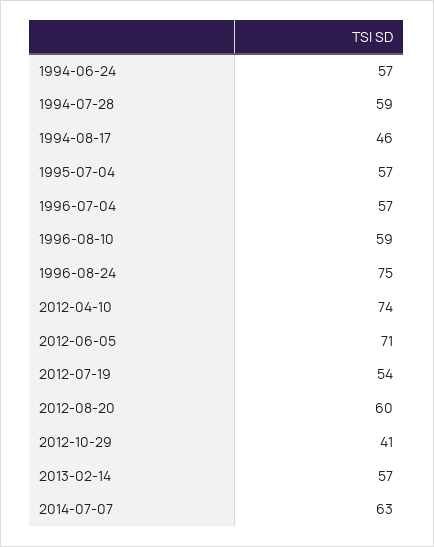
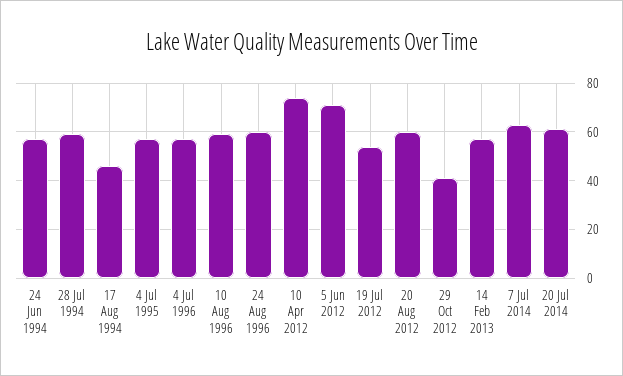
1996-08-24: 75 -> 60
20 Jul 2014: none -> 60

